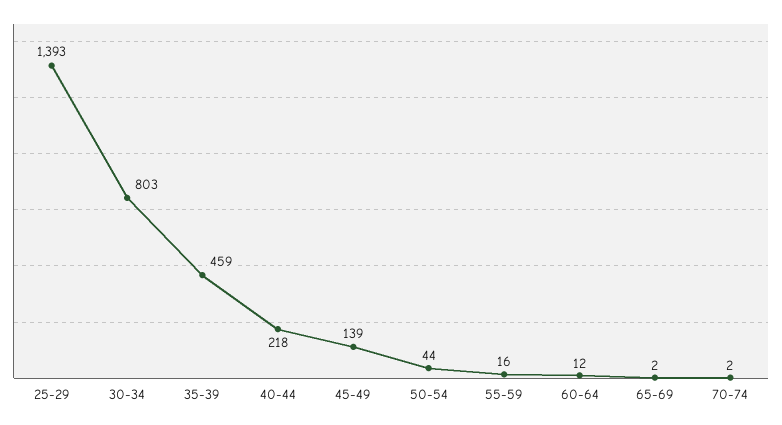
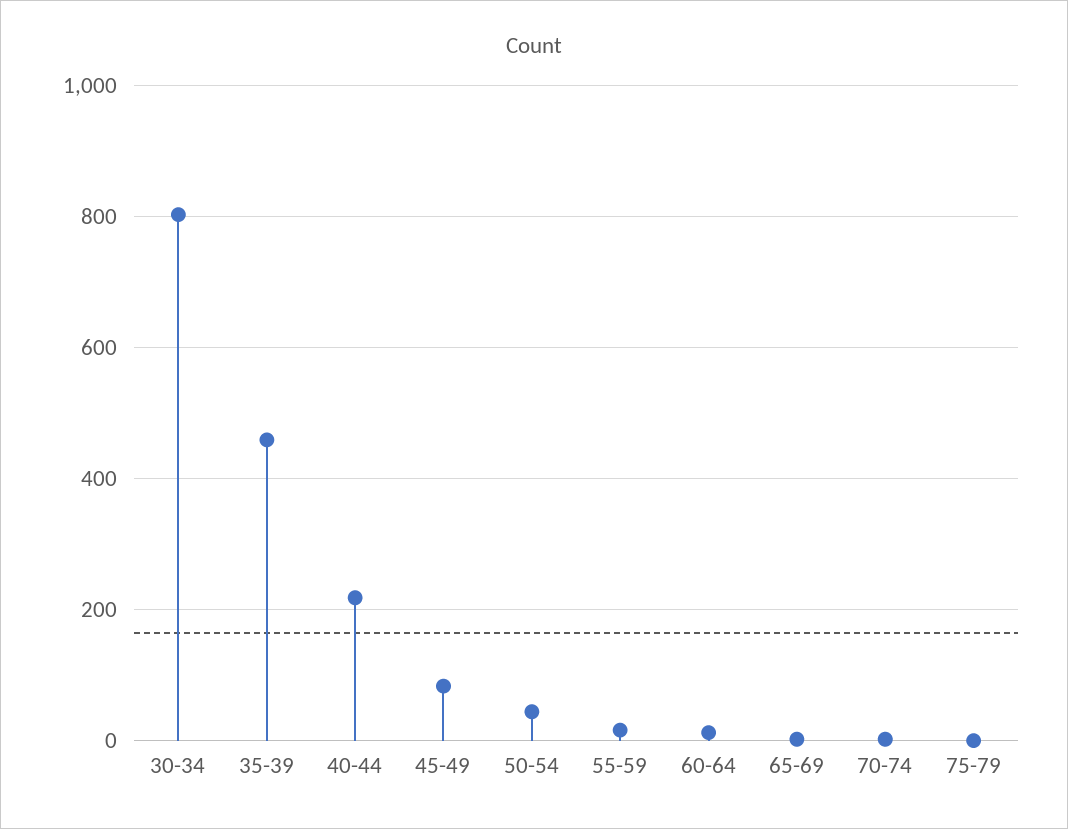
25-29: 1393 -> none
45-49: 139 -> 80
75-79: none -> 0

